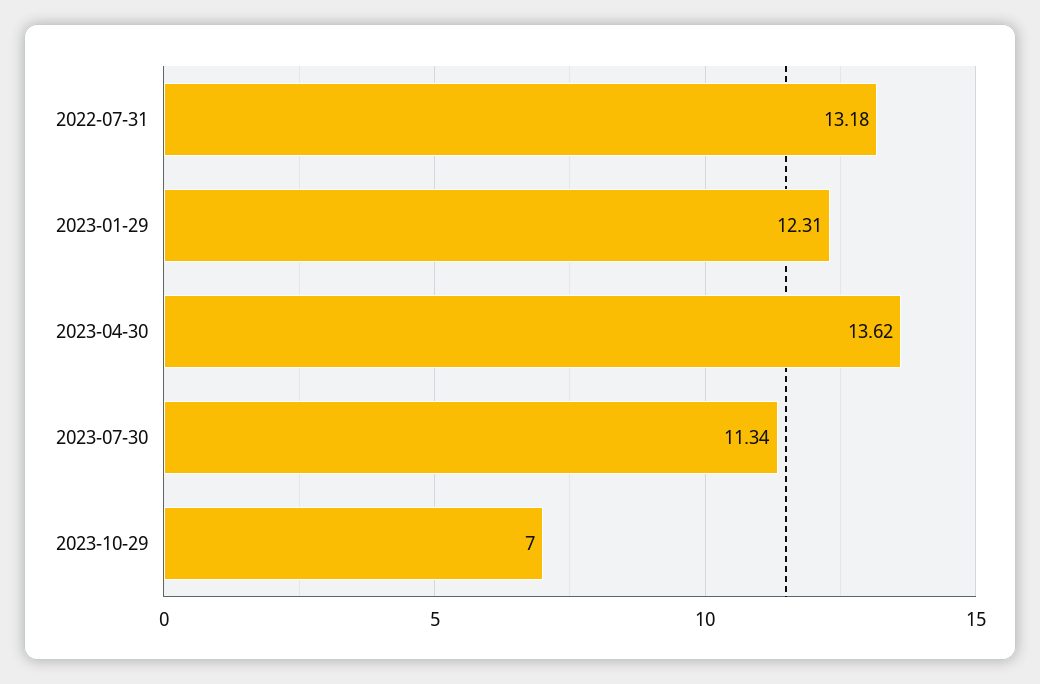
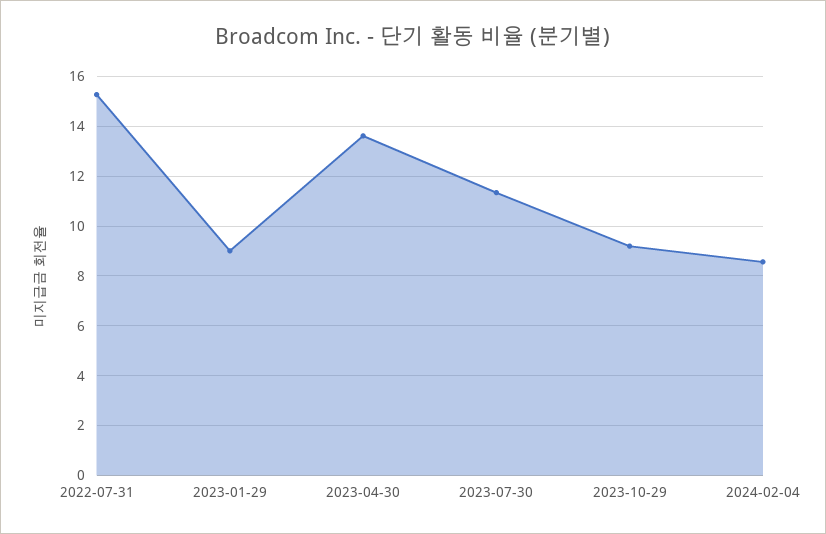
2022-07-31: 13.18 -> 15.25
2023-01-29: 12.31 -> 9
2023-10-29: 7 -> 9.25
2024-02-04: none -> 8.5

